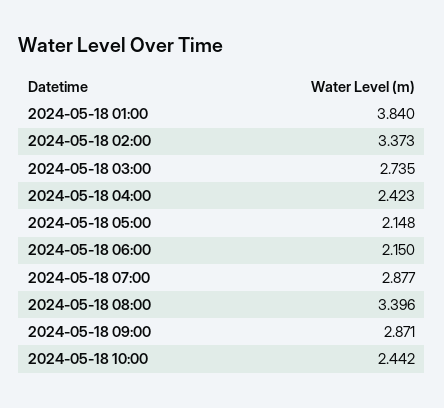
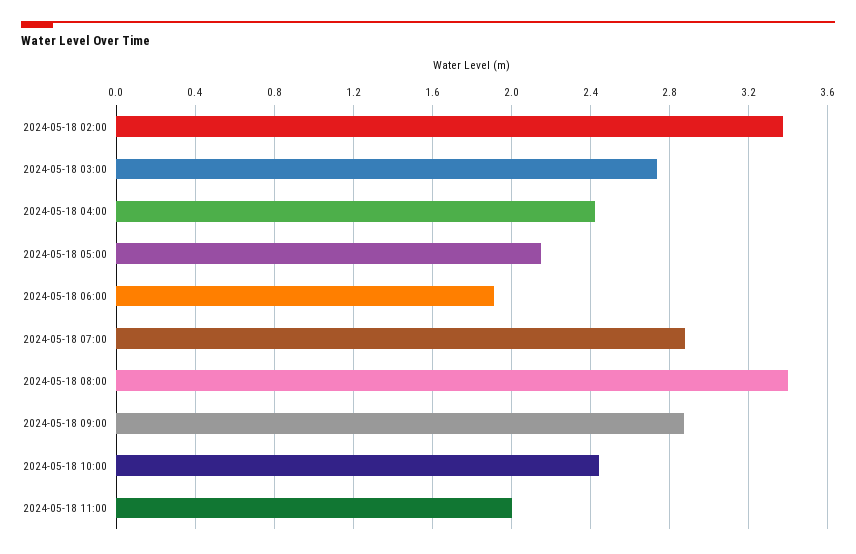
2024-05-18 01:00: 3.84 -> none
2024-05-18 06:00: 2.15 -> 1.9
2024-05-18 11:00: none -> 2

